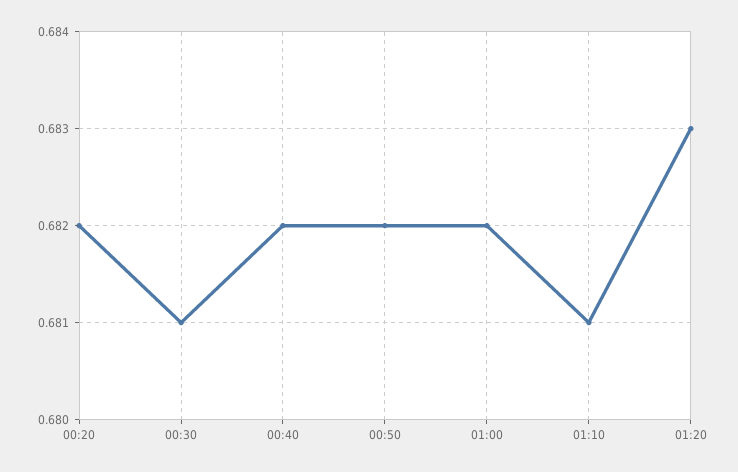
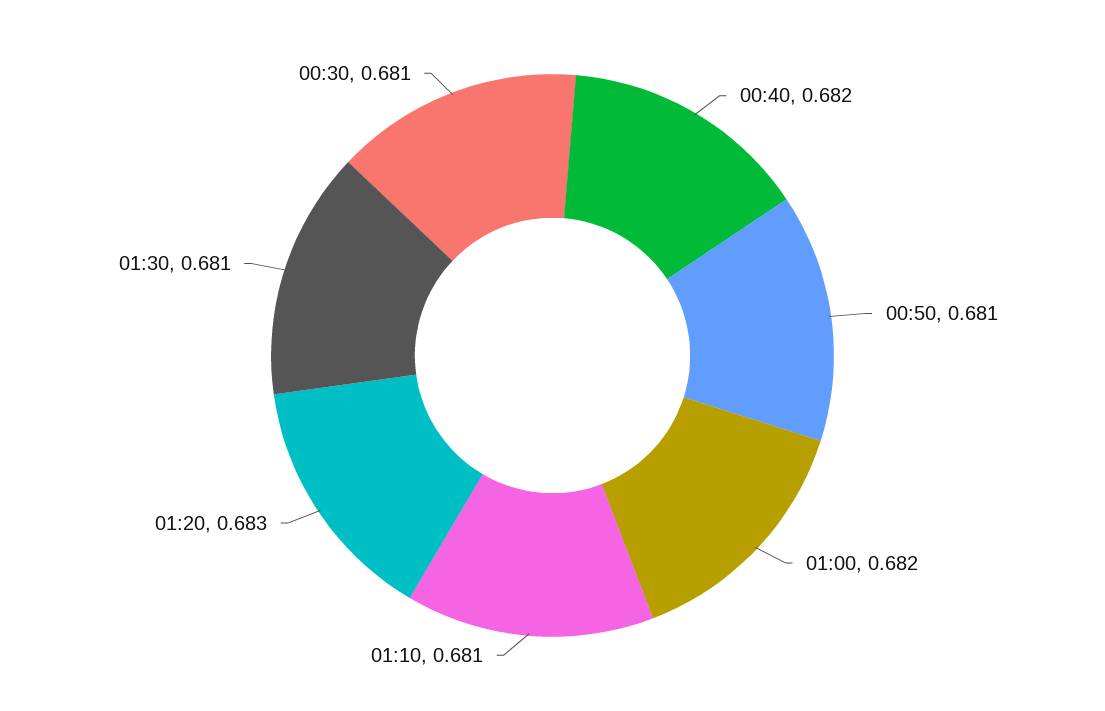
00:20: 0.682 -> none
00:50: 0.682 -> 0.681
01:30: none -> 0.681

